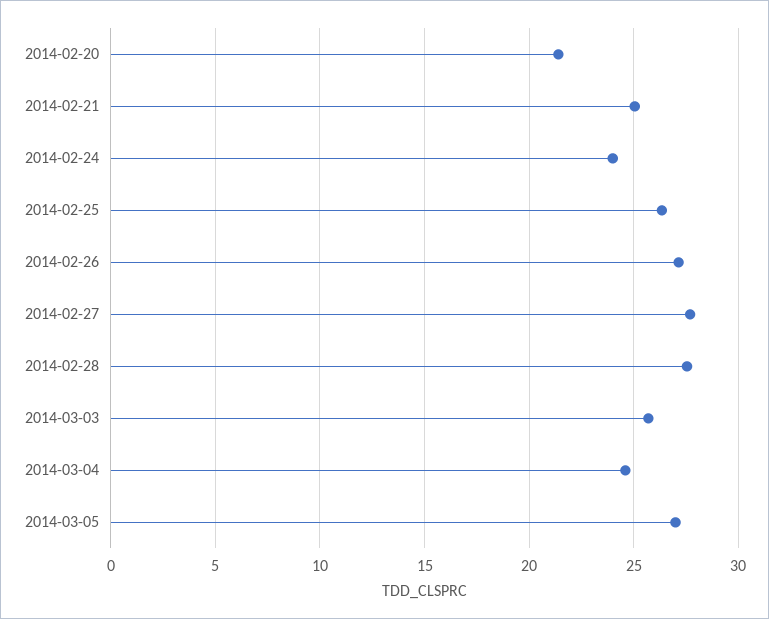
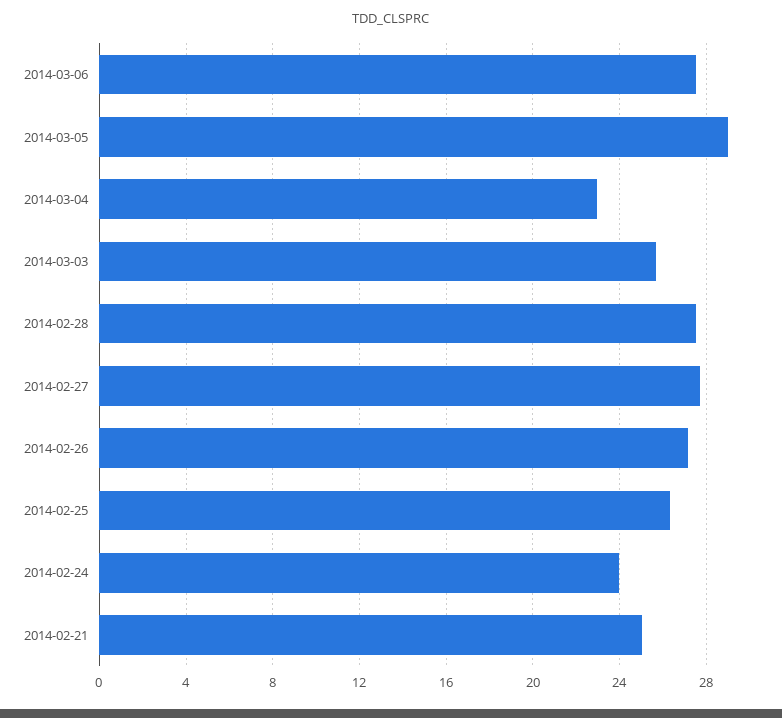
2014-02-20: 21.5 -> none
2014-03-04: 24.5 -> 23
2014-03-05: 27 -> 29
2014-03-06: none -> 27.5

